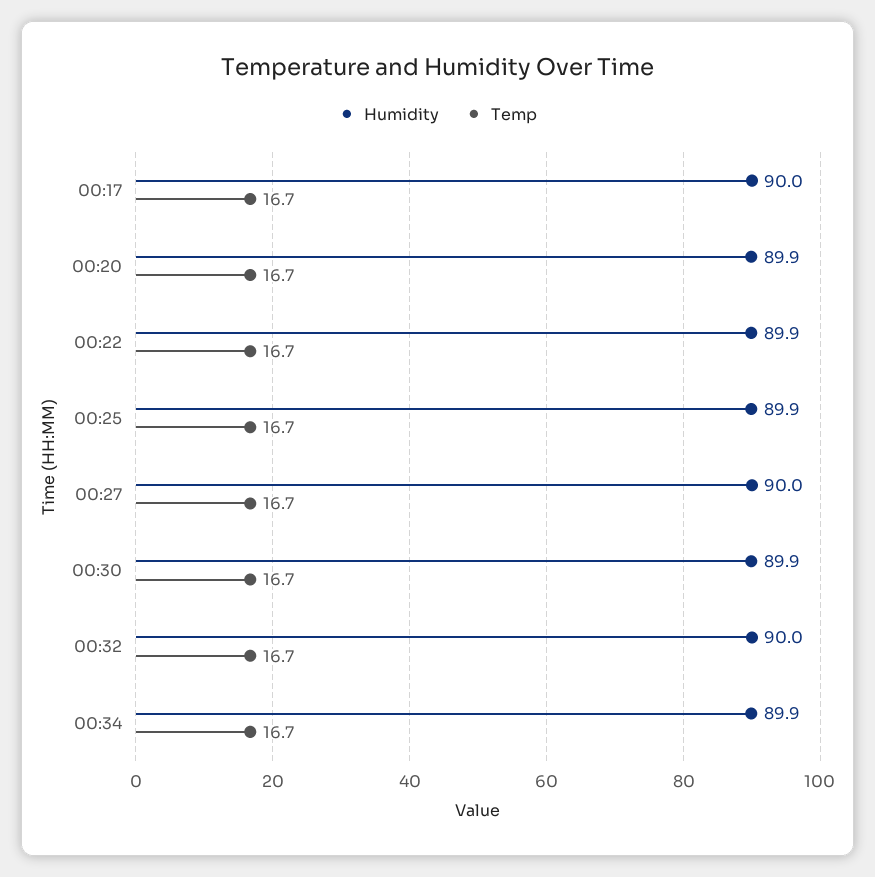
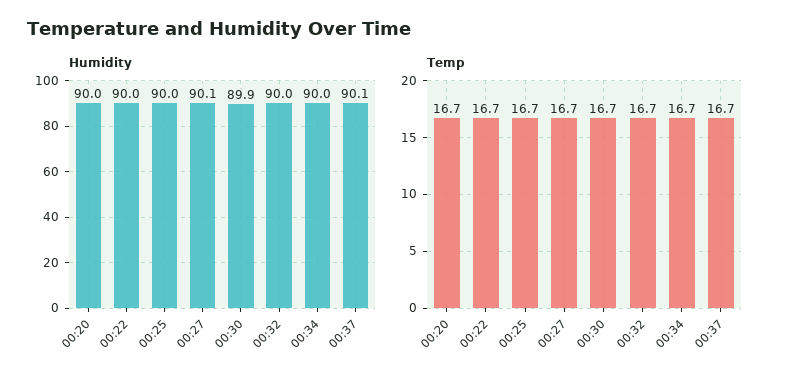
Humidity, 00:17: 90 -> none
Temp, 00:17: 16.7 -> none
Humidity, 00:20: 89.9 -> 90
Humidity, 00:22: 89.9 -> 90
Humidity, 00:25: 89.9 -> 90
Humidity, 00:27: 90 -> 90.1
Humidity, 00:34: 89.9 -> 90
Humidity, 00:37: none -> 90.1
Temp, 00:37: none -> 16.7

